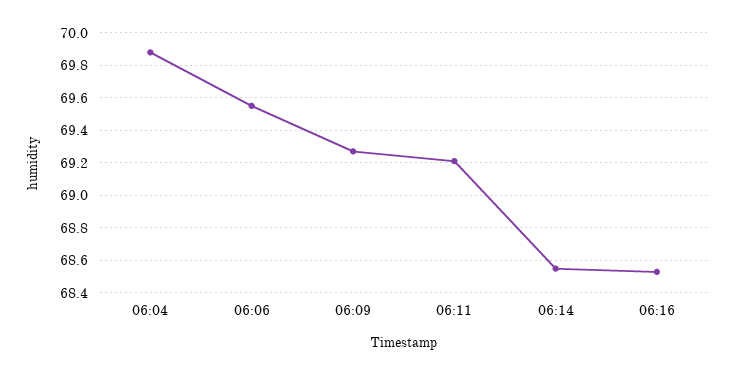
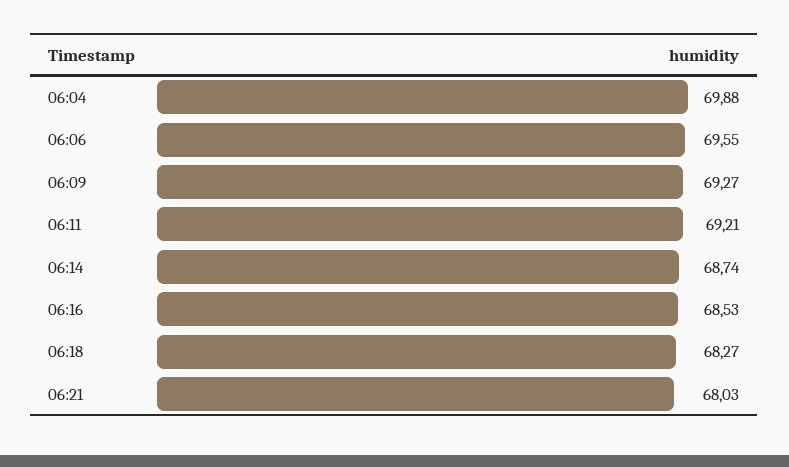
06:14: 68.55 -> 68.74
06:18: none -> 68.27
06:21: none -> 68.03

